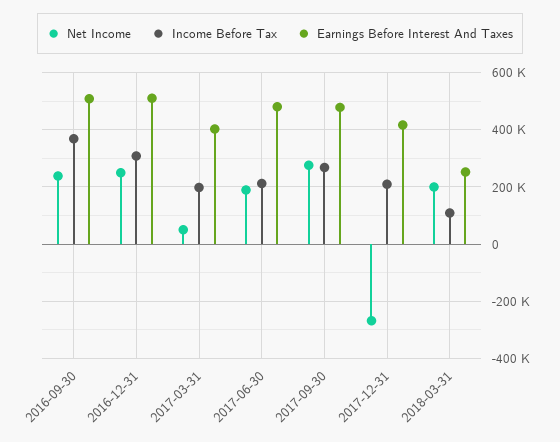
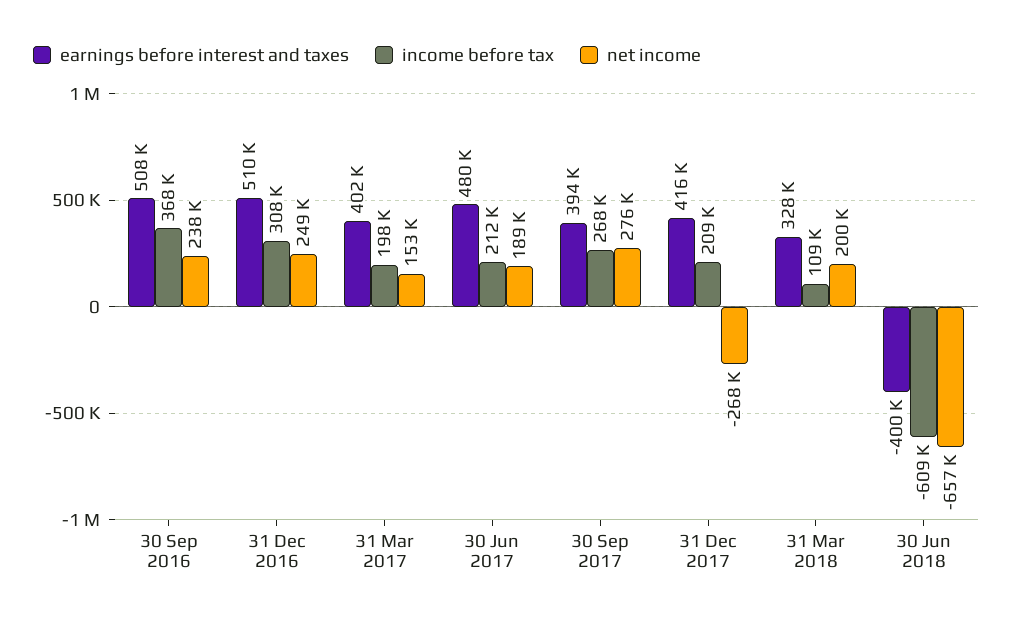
Net Income, 2017-03-31: 50000 -> 153000
Earnings Before Interest And Taxes, 2017-09-30: 475000 -> 394000
Earnings Before Interest And Taxes, 2018-03-31: 250000 -> 328000
Earnings Before Interest And Taxes, 30 Jun 2018: none -> -400000
Income Before Tax, 30 Jun 2018: none -> -609000
Net Income, 30 Jun 2018: none -> -657000

